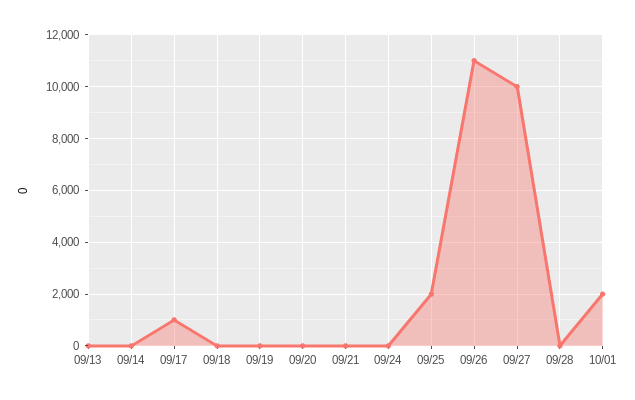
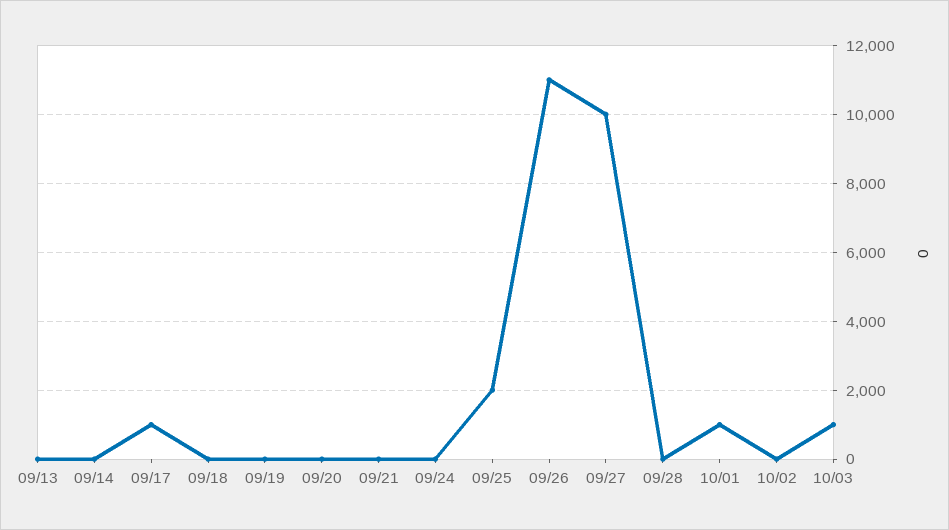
10/01: 2000 -> 1000
10/02: none -> 0
10/03: none -> 1000

